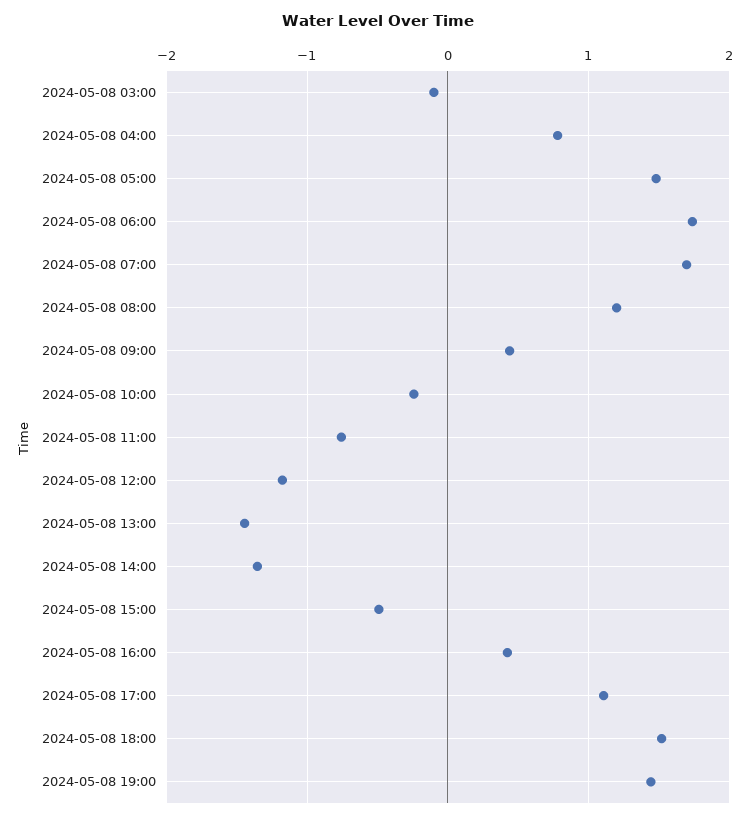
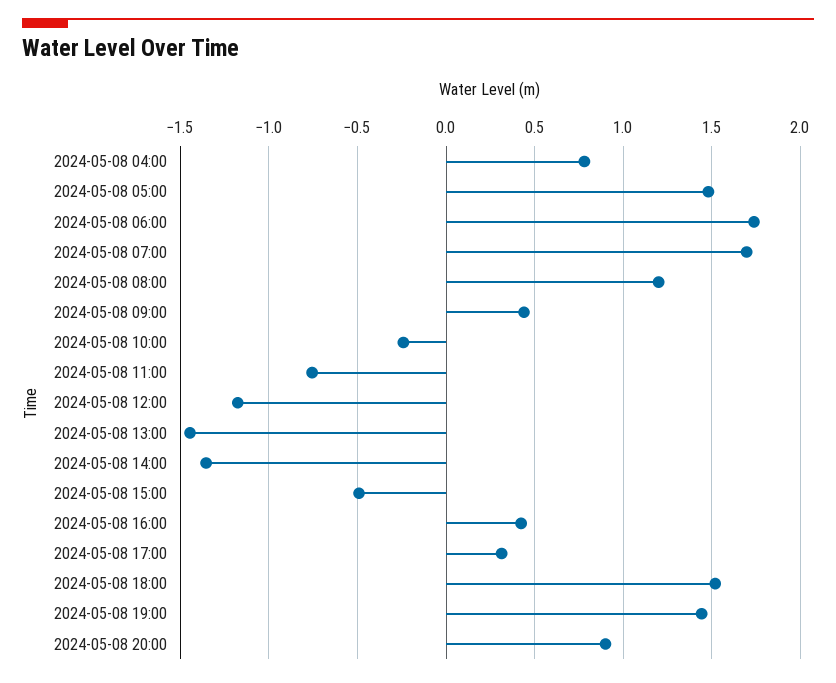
2024-05-08 03:00: -0.1 -> none
2024-05-08 17:00: 1.1 -> 0.3
2024-05-08 20:00: none -> 0.9

